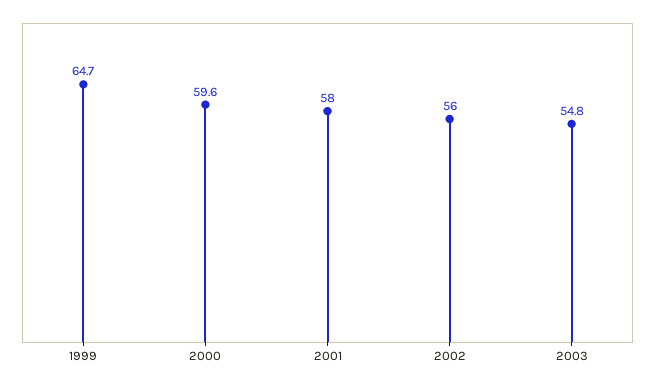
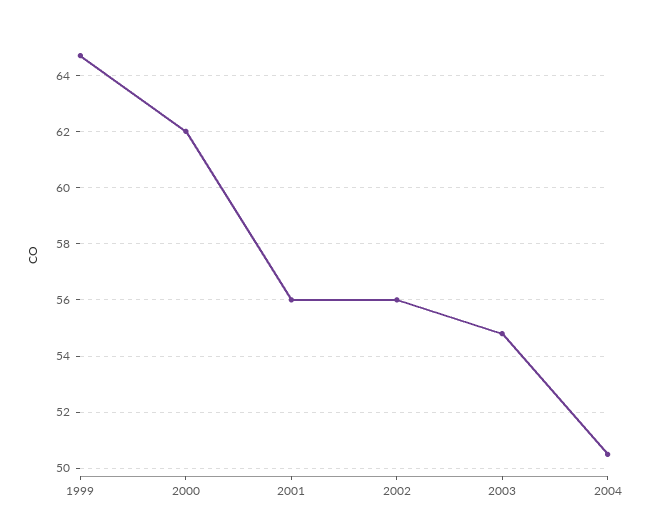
2000: 59.6 -> 62
2001: 58 -> 56
2004: none -> 50.5

